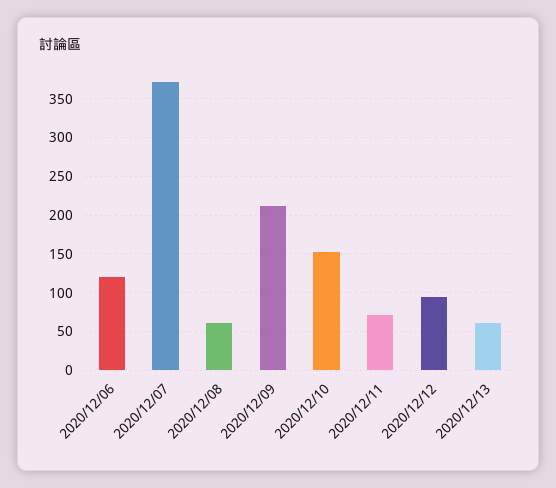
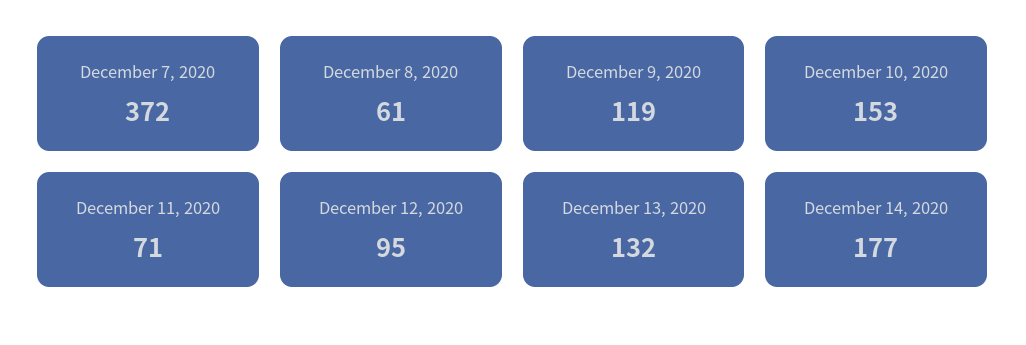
2020/12/06: 120 -> none
2020/12/09: 210 -> 119
2020/12/13: 60 -> 132
December 14, 2020: none -> 177

